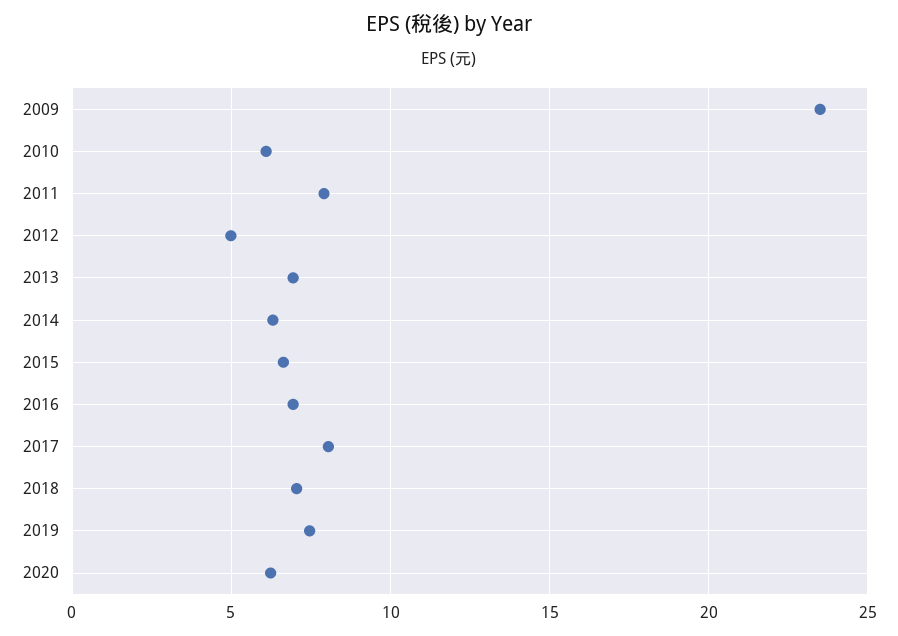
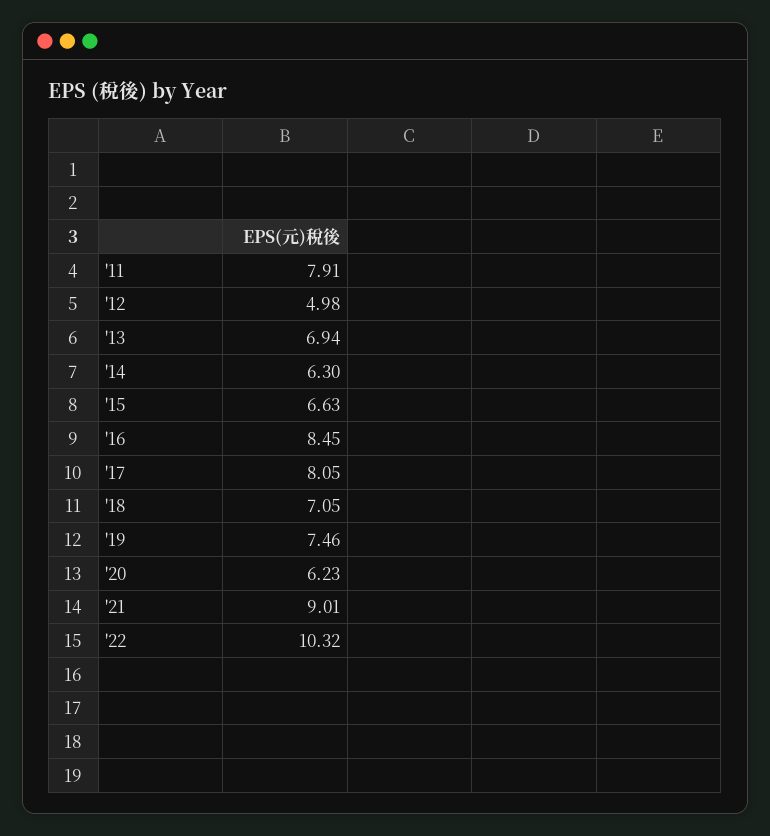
2009: 23.5 -> none
2010: 6 -> none
2016: 7 -> 8.45
'21: none -> 9.01
'22: none -> 10.32

